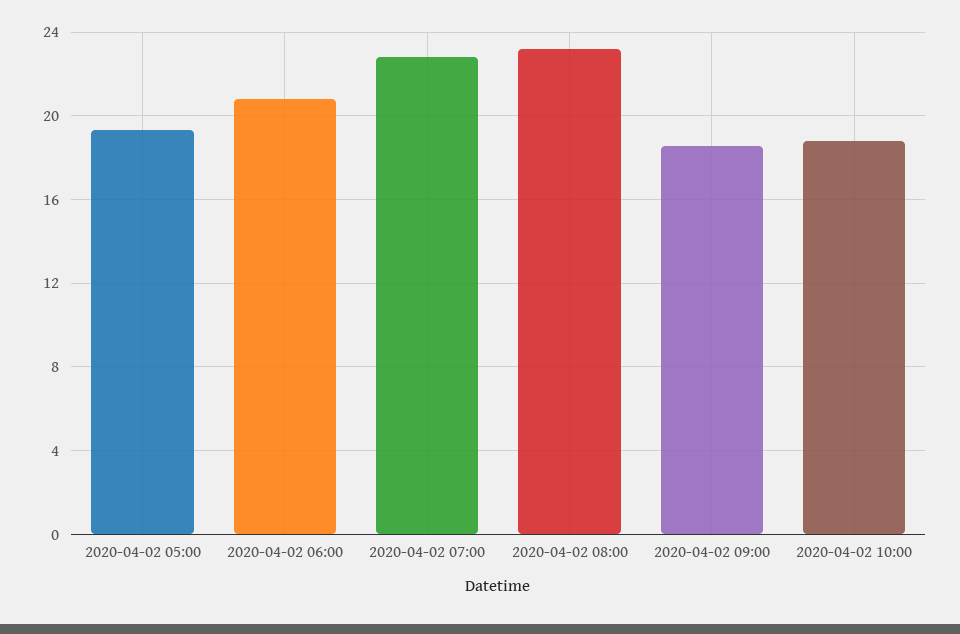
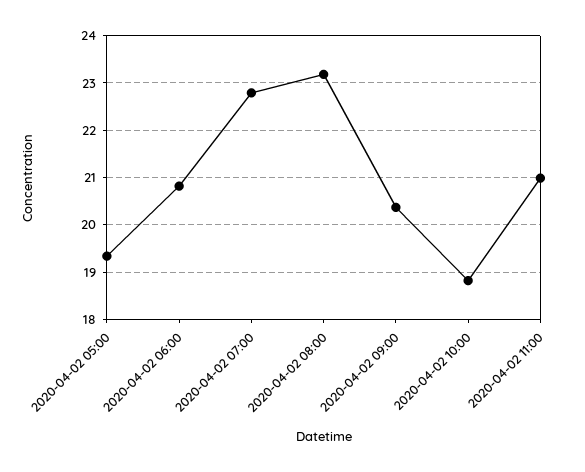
2020-04-02 09:00: 18.5 -> 20.4
2020-04-02 11:00: none -> 21

